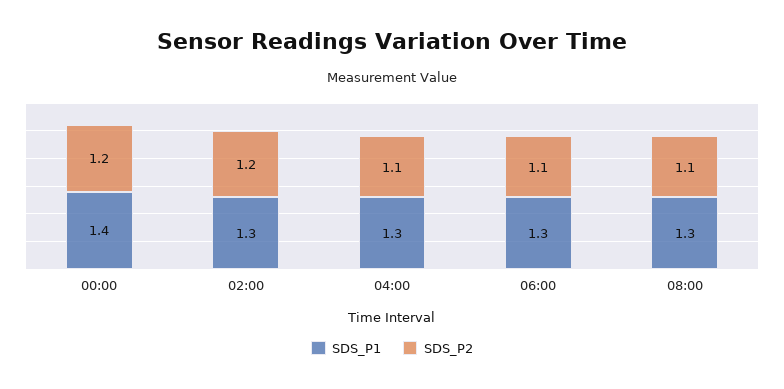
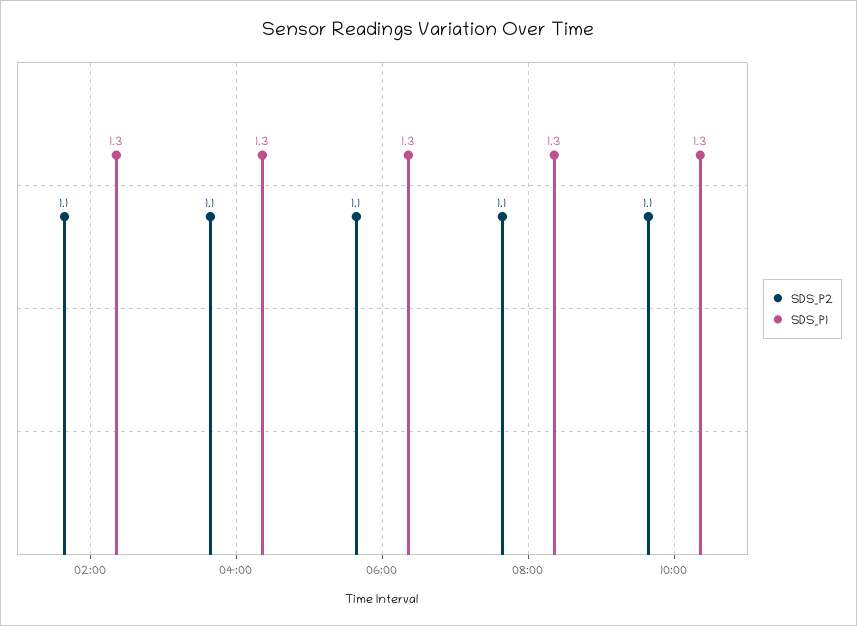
SDS_P1, 00:00: 1.4 -> none
SDS_P2, 00:00: 1.2 -> none
SDS_P2, 02:00: 1.2 -> 1.1
SDS_P2, 10:00: none -> 1.1
SDS_P1, 10:00: none -> 1.3

